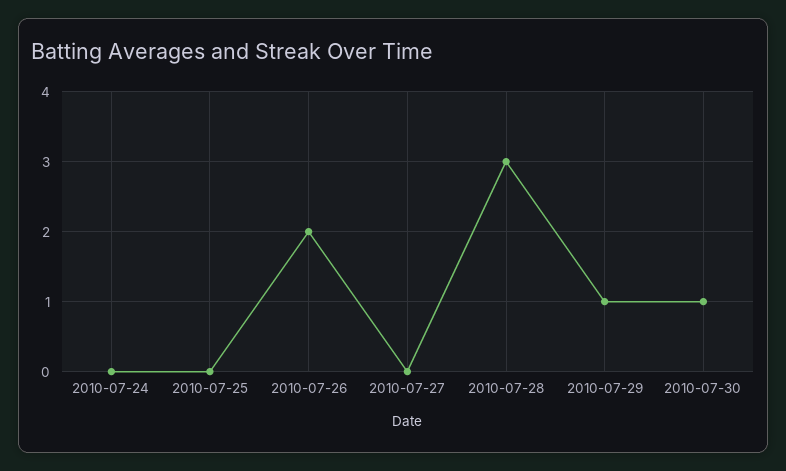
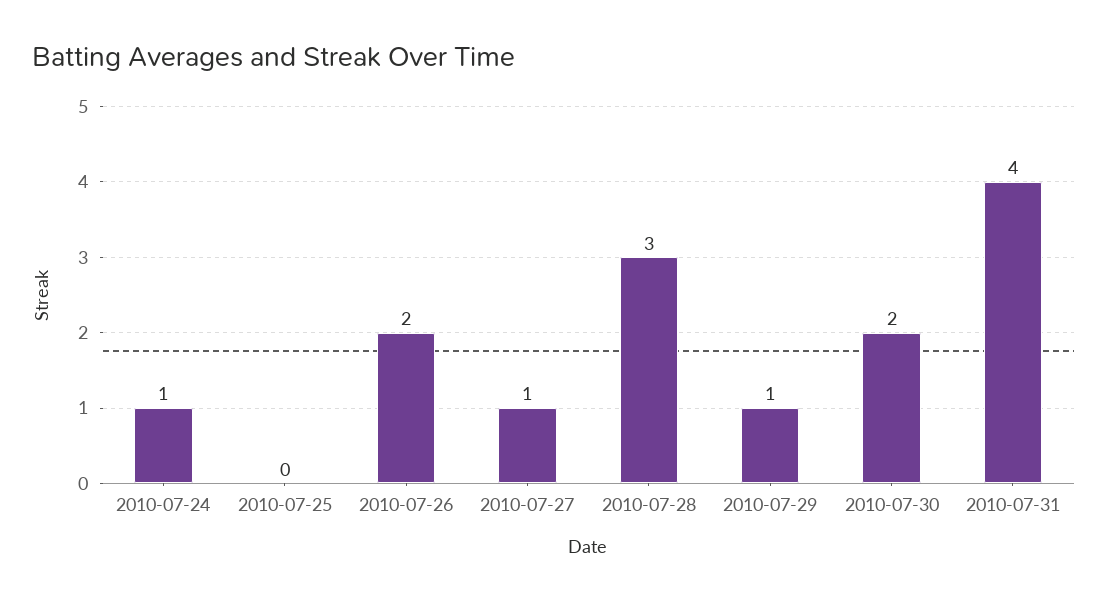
2010-07-24: 0 -> 1
2010-07-27: 0 -> 1
2010-07-30: 1 -> 2
2010-07-31: none -> 4

